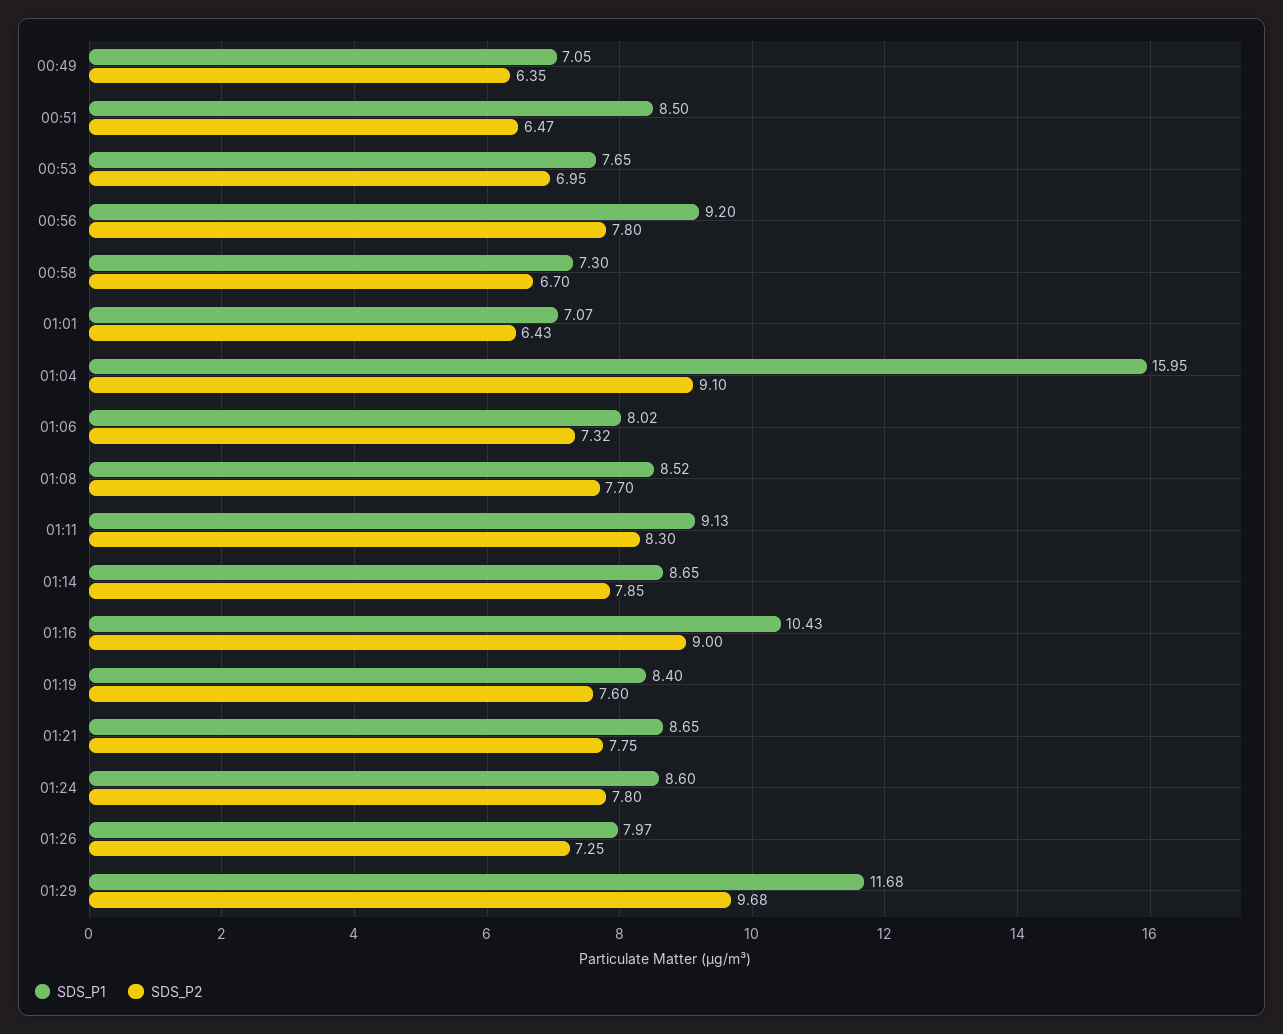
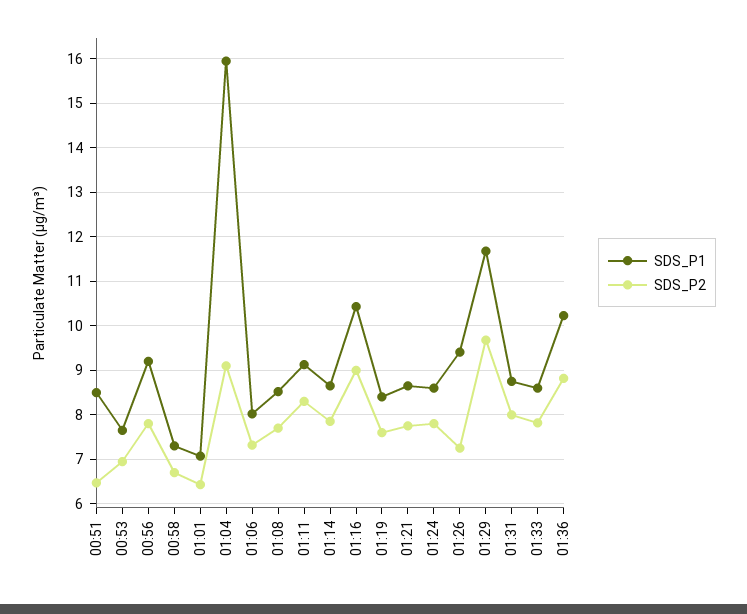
SDS_P1, 00:49: 7.05 -> none
SDS_P2, 00:49: 6.35 -> none
SDS_P1, 01:26: 7.97 -> 9.4
SDS_P1, 01:31: none -> 8.8
SDS_P2, 01:31: none -> 8
SDS_P1, 01:33: none -> 8.6
SDS_P2, 01:33: none -> 7.8
SDS_P1, 01:36: none -> 10.2
SDS_P2, 01:36: none -> 8.8

